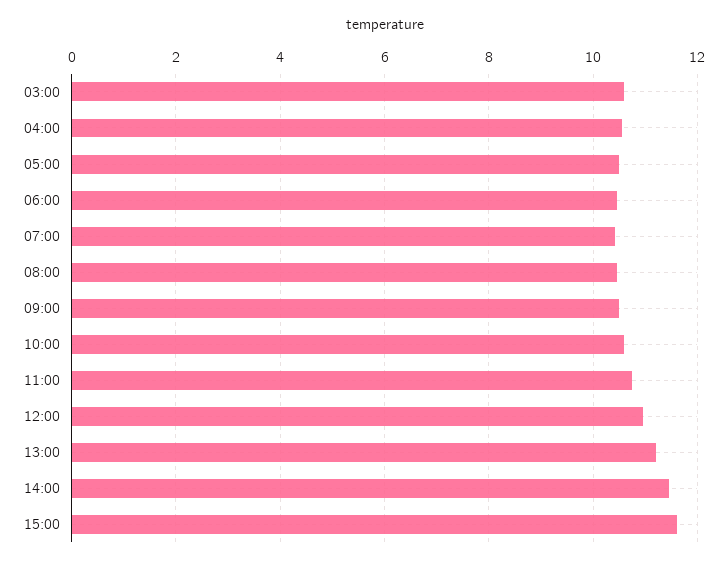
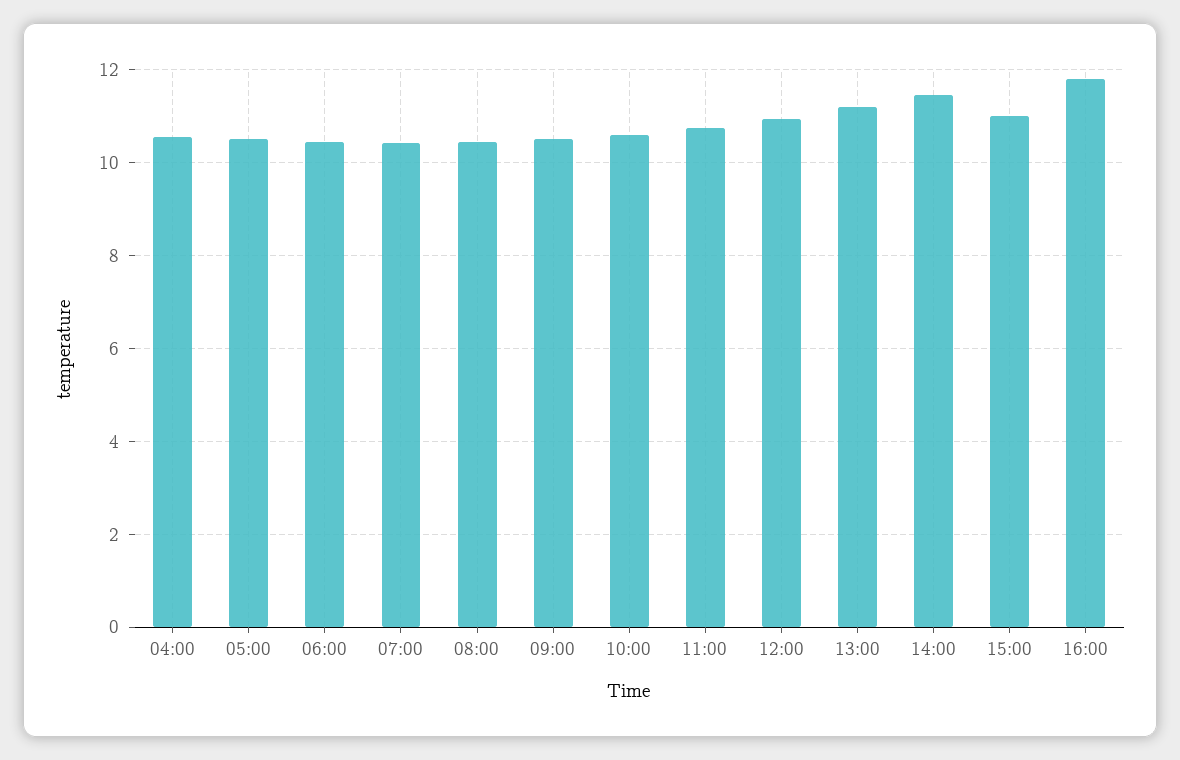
03:00: 10.6 -> none
15:00: 11.6 -> 11
16:00: none -> 11.8

